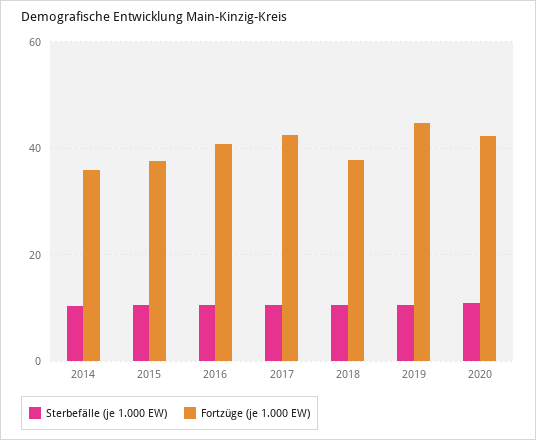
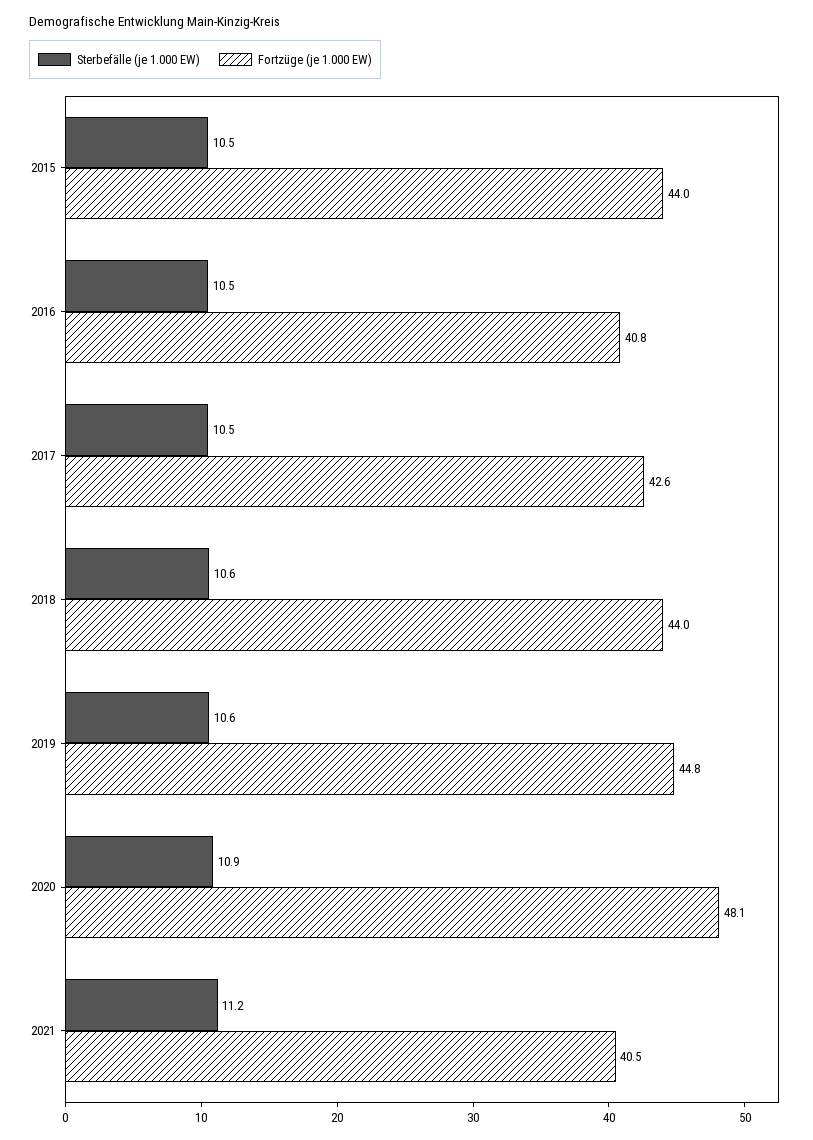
Sterbefälle (je 1.000 EW), 2014: 10 -> none
Fortzüge (je 1.000 EW), 2014: 36 -> none
Fortzüge (je 1.000 EW), 2015: 38 -> 44
Fortzüge (je 1.000 EW), 2018: 38 -> 44
Fortzüge (je 1.000 EW), 2020: 42 -> 48.1
Sterbefälle (je 1.000 EW), 2021: none -> 11.2
Fortzüge (je 1.000 EW), 2021: none -> 40.5

